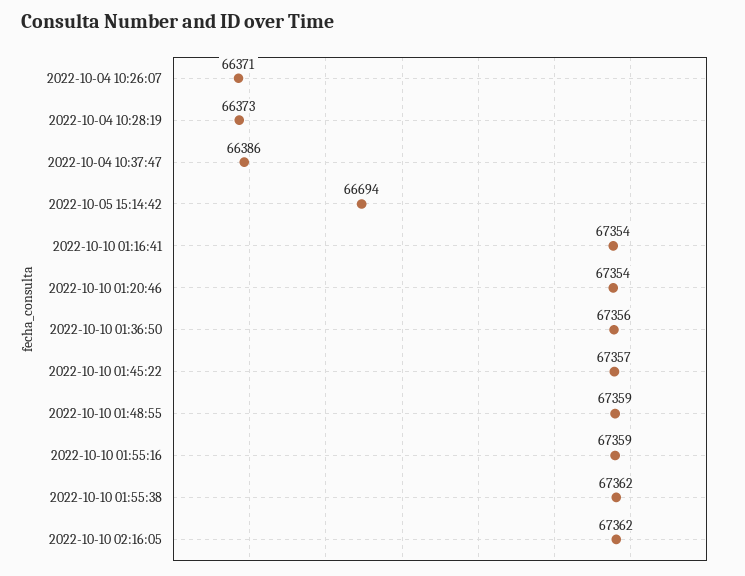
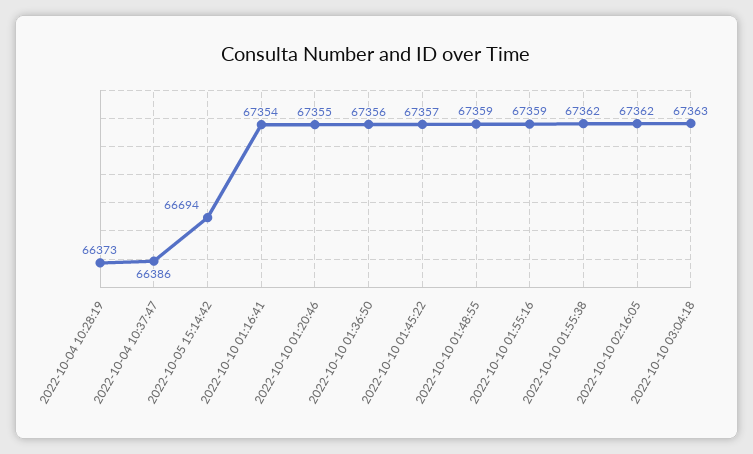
2022-10-04 10:26:07: 66371 -> none
2022-10-10 01:20:46: 67354 -> 67355
2022-10-10 03:04:18: none -> 67363

